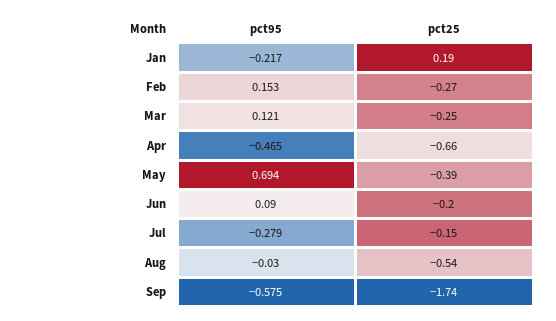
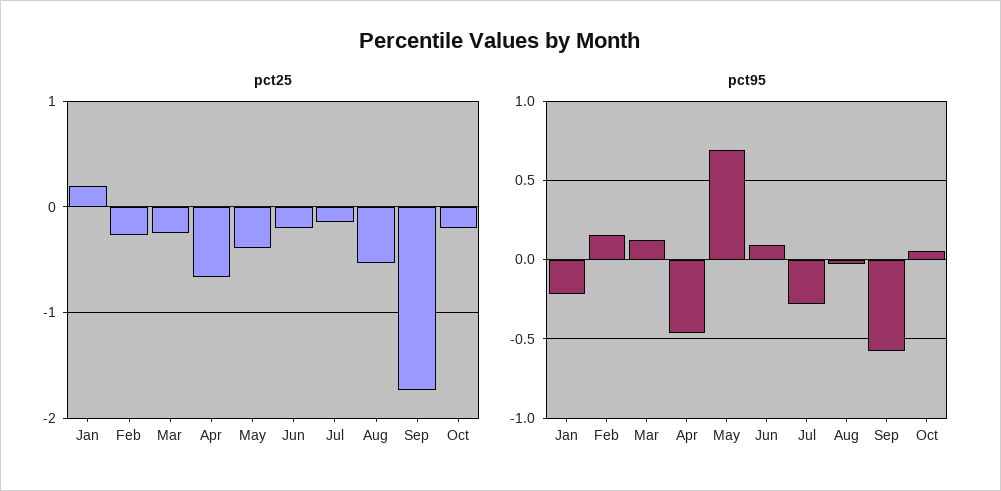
pct25, Oct: none -> -0.2
pct95, Oct: none -> 0.05

